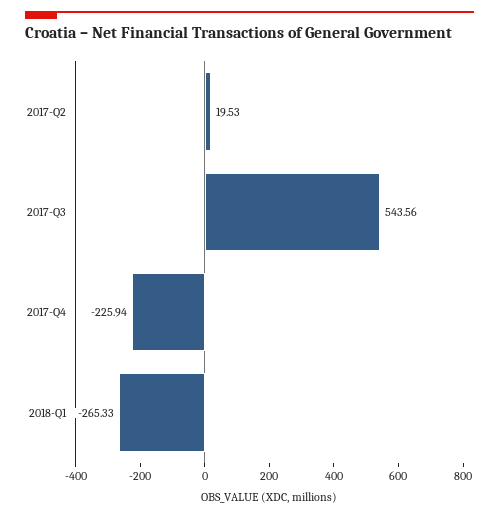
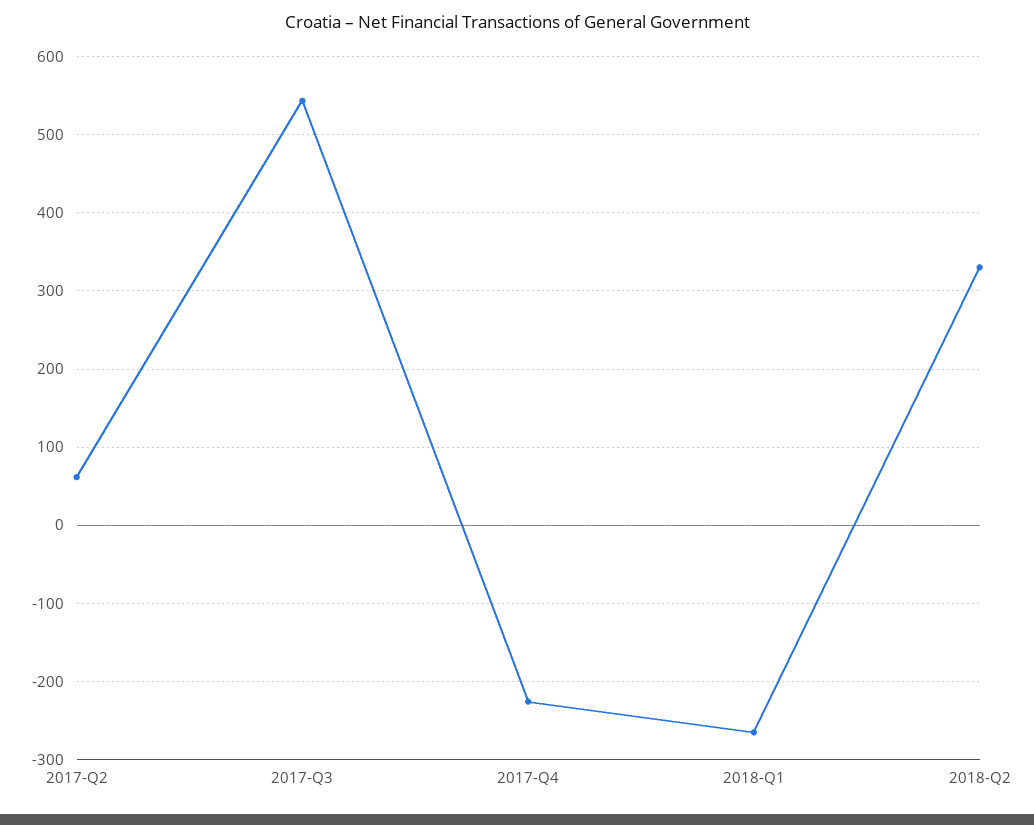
2017-Q2: 19.53 -> 60
2018-Q2: none -> 330

